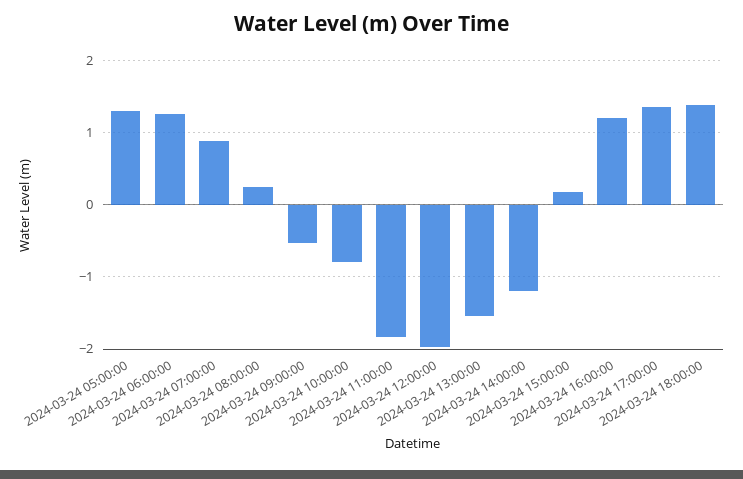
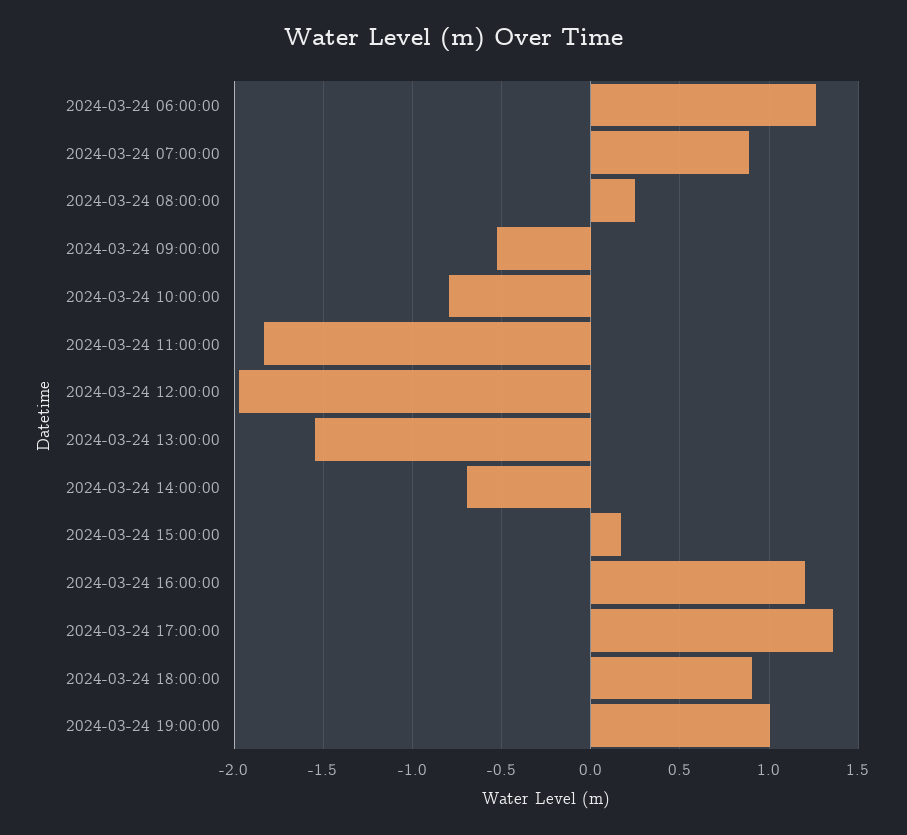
2024-03-24 05:00:00: 1.3 -> none
2024-03-24 14:00:00: -1.2 -> -0.7
2024-03-24 18:00:00: 1.4 -> 0.9
2024-03-24 19:00:00: none -> 1

